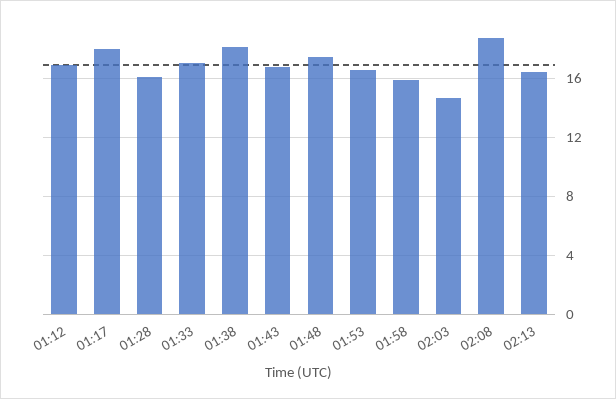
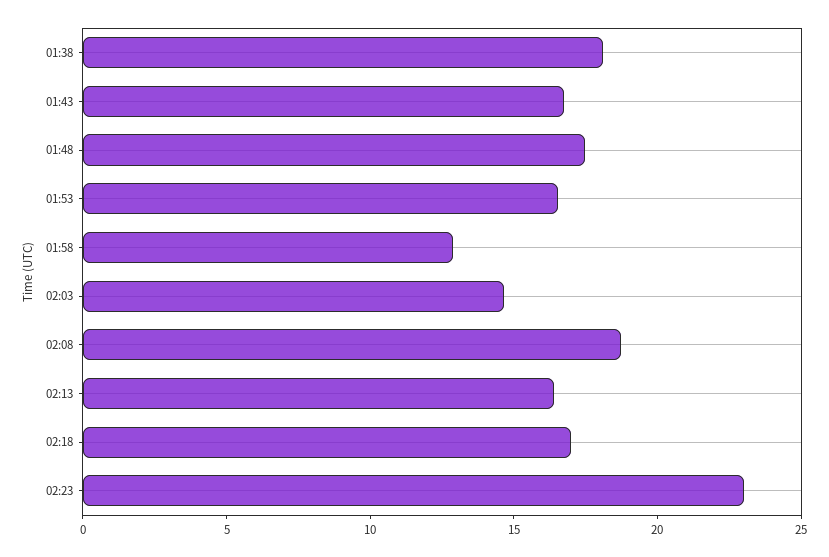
01:12: 17 -> none
01:17: 18 -> none
01:28: 16 -> none
01:33: 17 -> none
01:58: 16 -> 13
02:18: none -> 17
02:23: none -> 23

